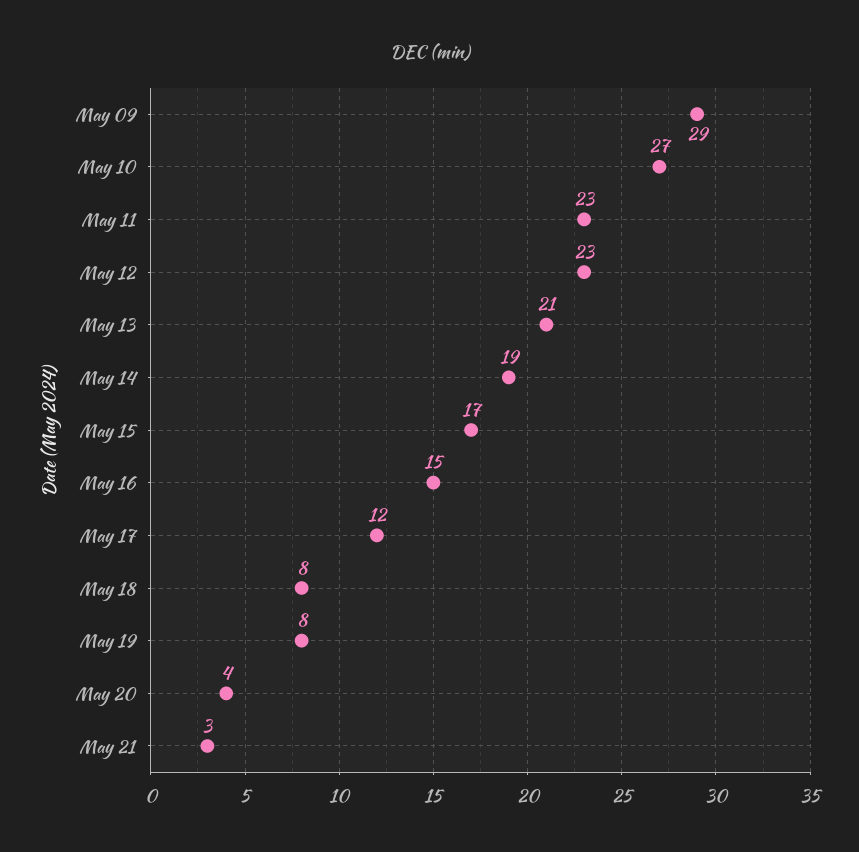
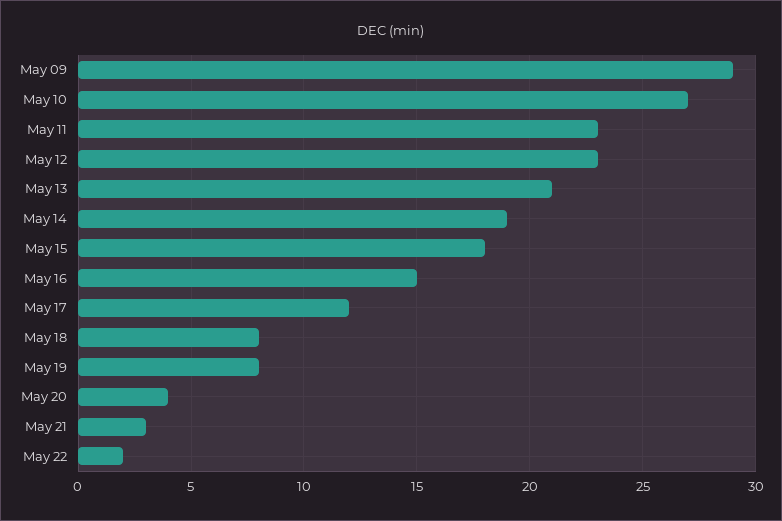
May 15: 17 -> 18
May 22: none -> 2

